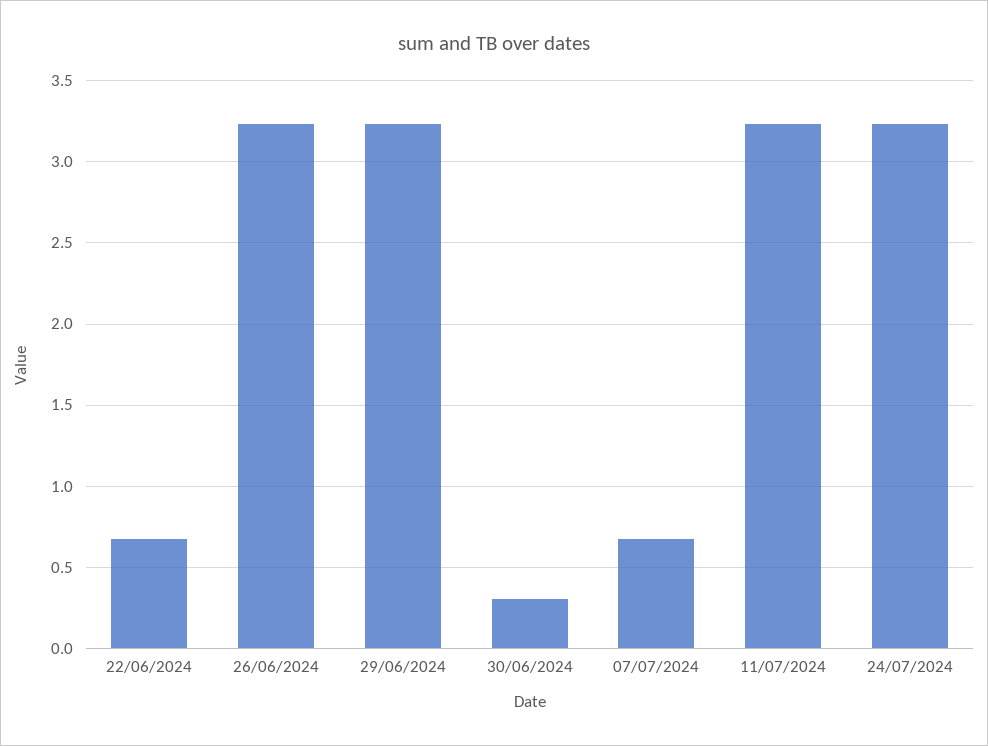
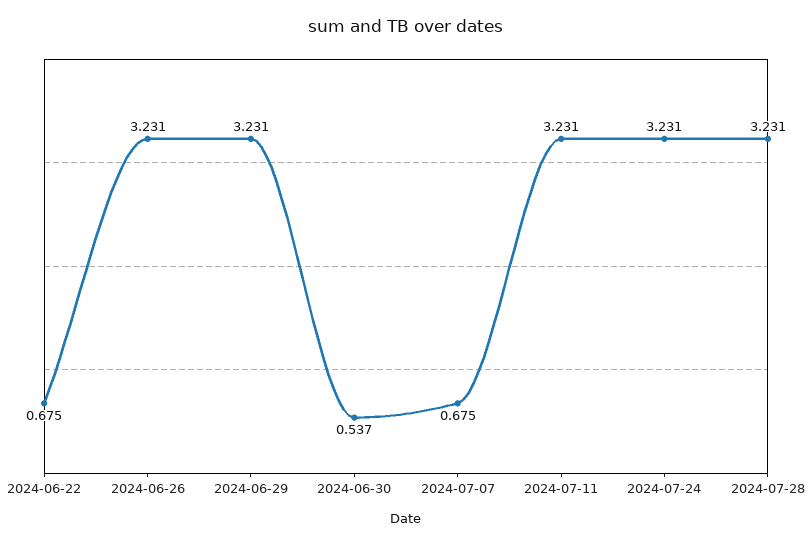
30/06/2024: 0.3 -> 0.537
2024-07-28: none -> 3.231

